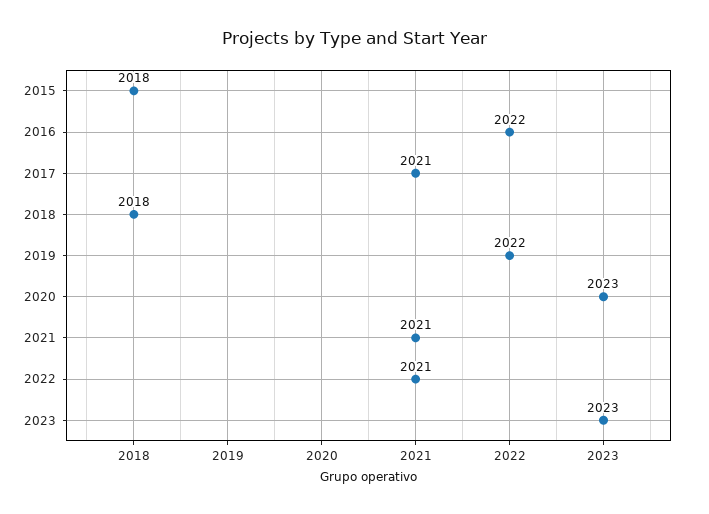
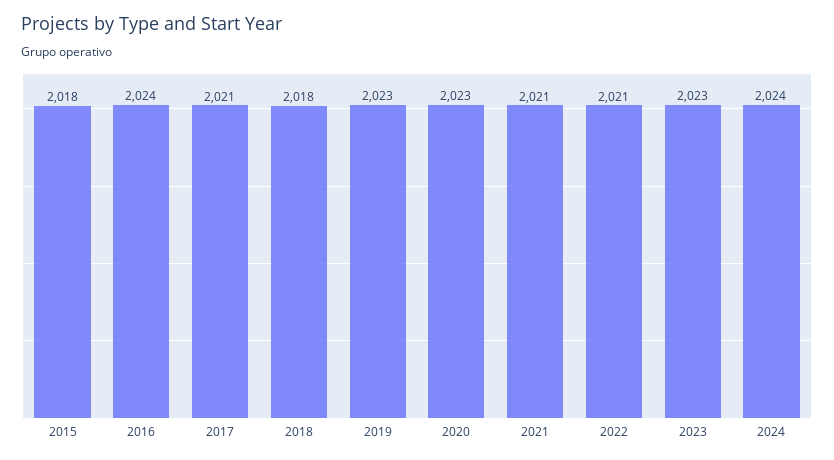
2016: 2022 -> 2024
2019: 2022 -> 2023
2024: none -> 2024

